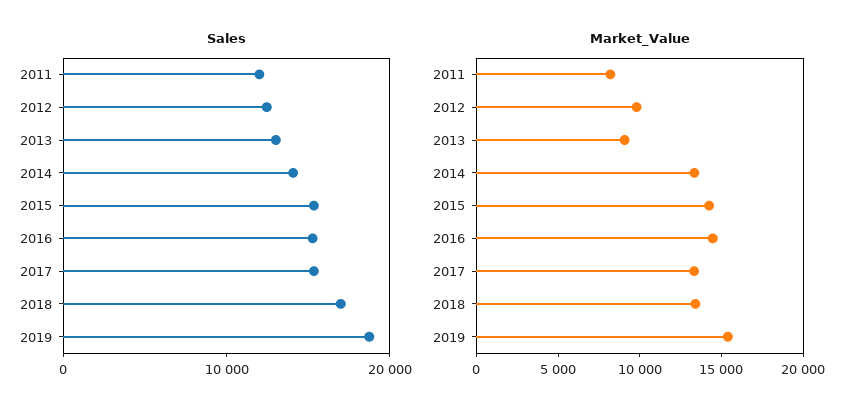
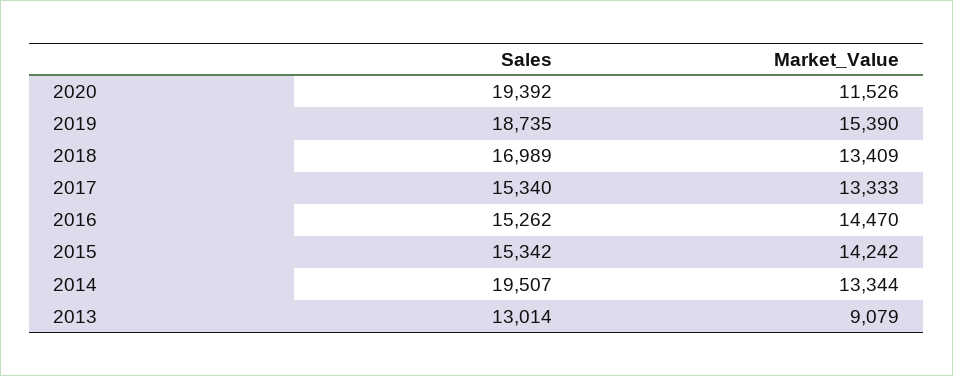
Sales, 2011: 12000 -> none
Sales, 2012: 12000 -> none
Sales, 2014: 14000 -> 19507
Market_Value, 2011: 8000 -> none
Market_Value, 2012: 10000 -> none
Sales, 2020: none -> 19392
Market_Value, 2020: none -> 11526

